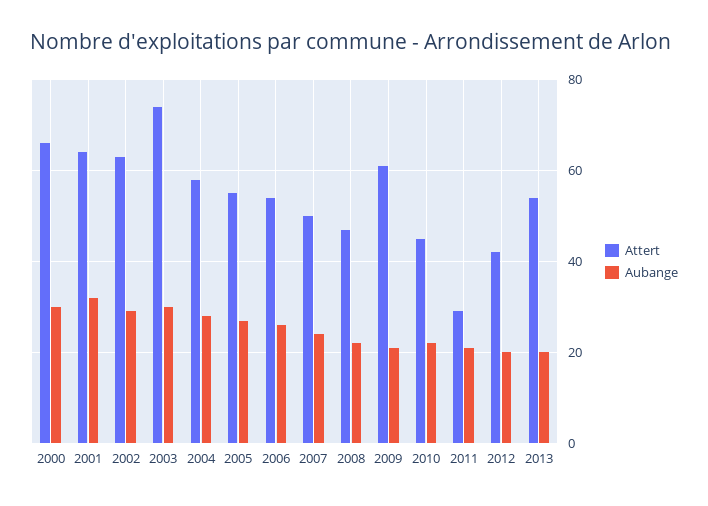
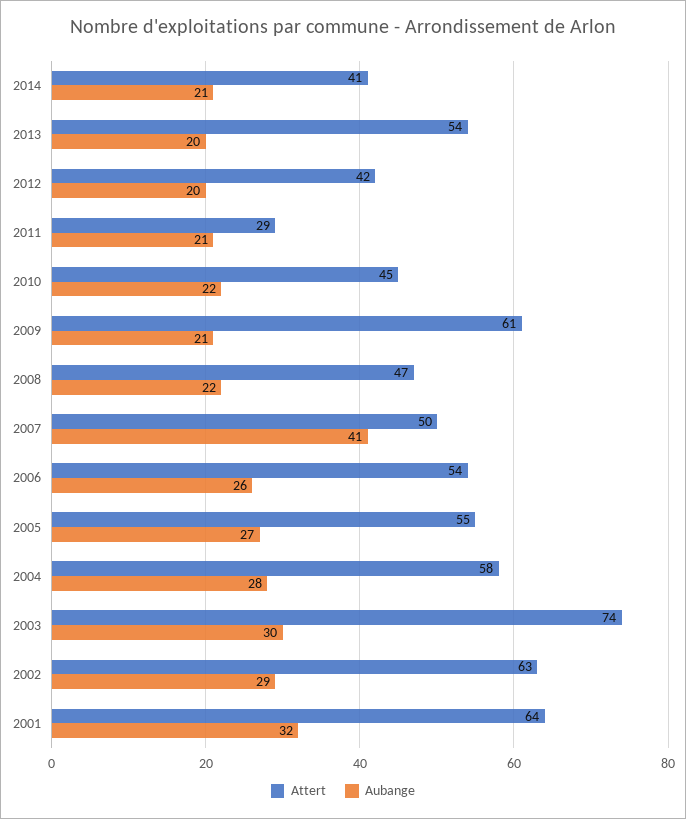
Attert, 2000: 65 -> none
Aubange, 2000: 30 -> none
Aubange, 2007: 25 -> 41
Attert, 2014: none -> 41
Aubange, 2014: none -> 21

